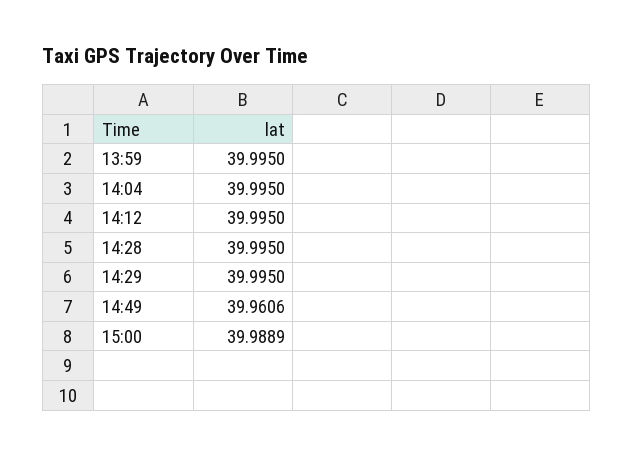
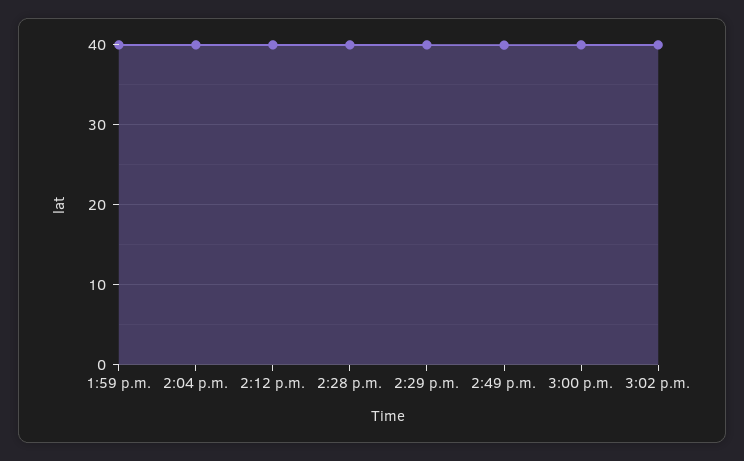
3:02 p.m.: none -> 40

